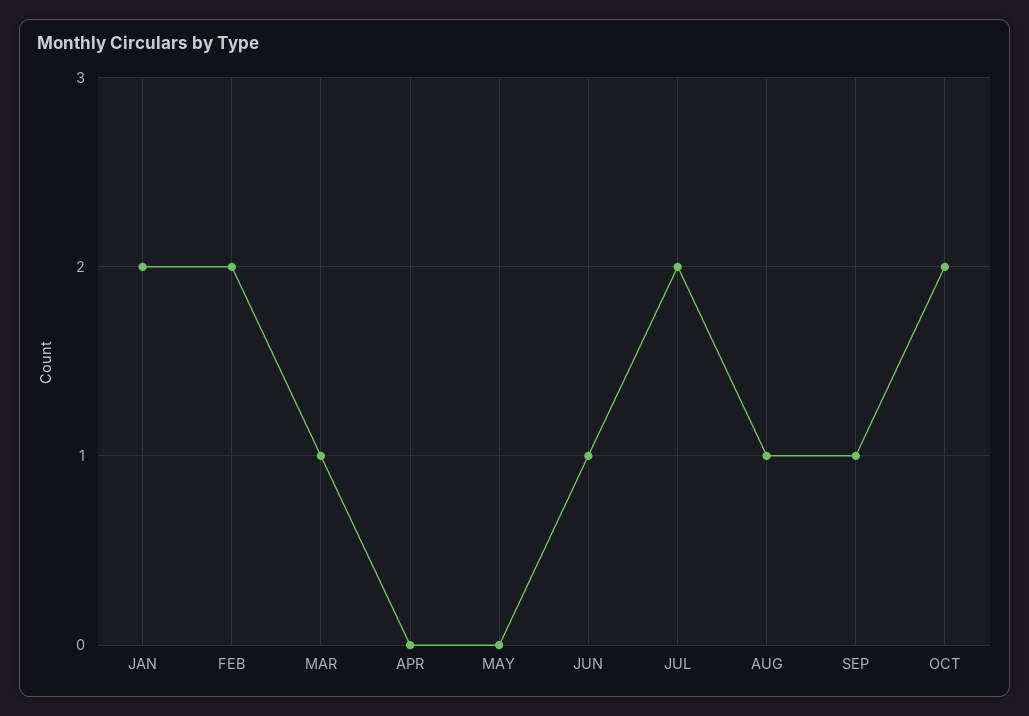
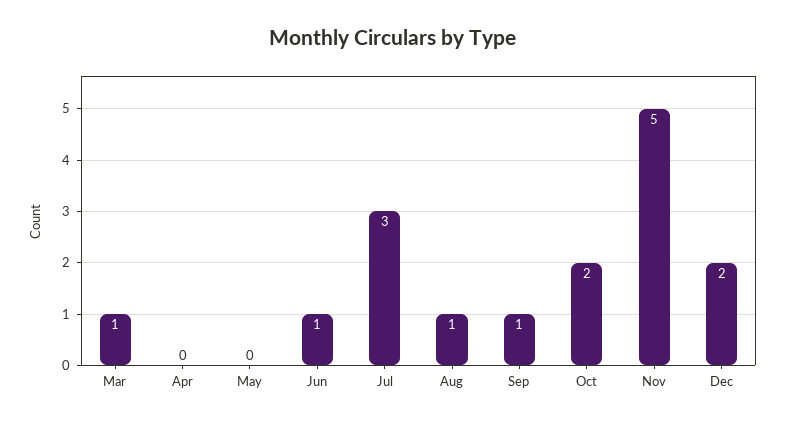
JAN: 2 -> none
FEB: 2 -> none
JUL: 2 -> 3
Nov: none -> 5
Dec: none -> 2

